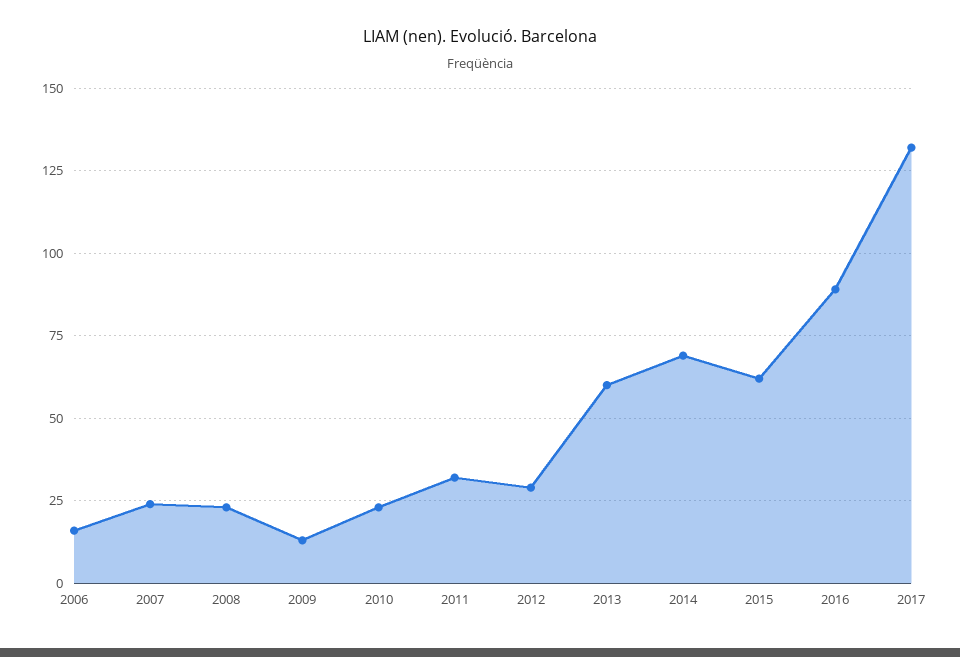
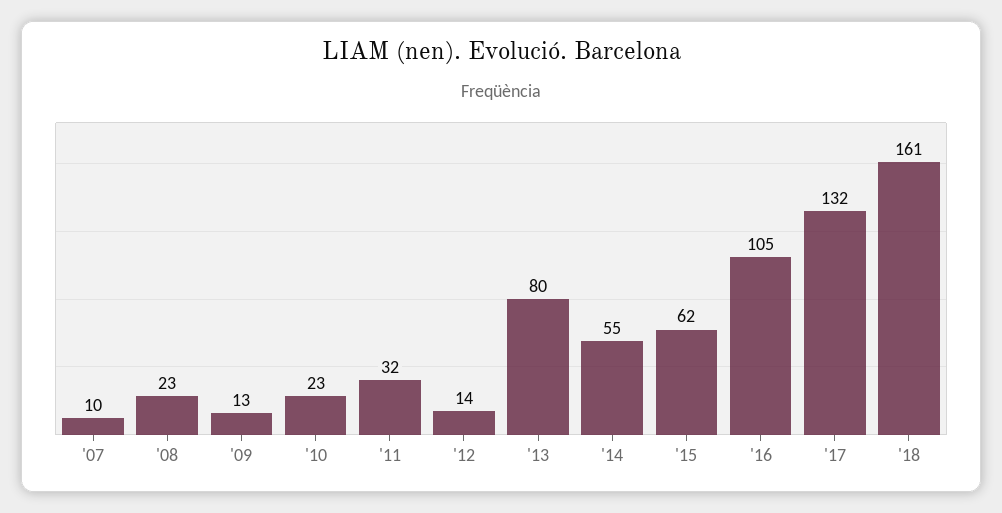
2006: 15 -> none
2007: 25 -> 10
2012: 30 -> 14
2013: 60 -> 80
2014: 70 -> 55
2016: 90 -> 105
'18: none -> 161

